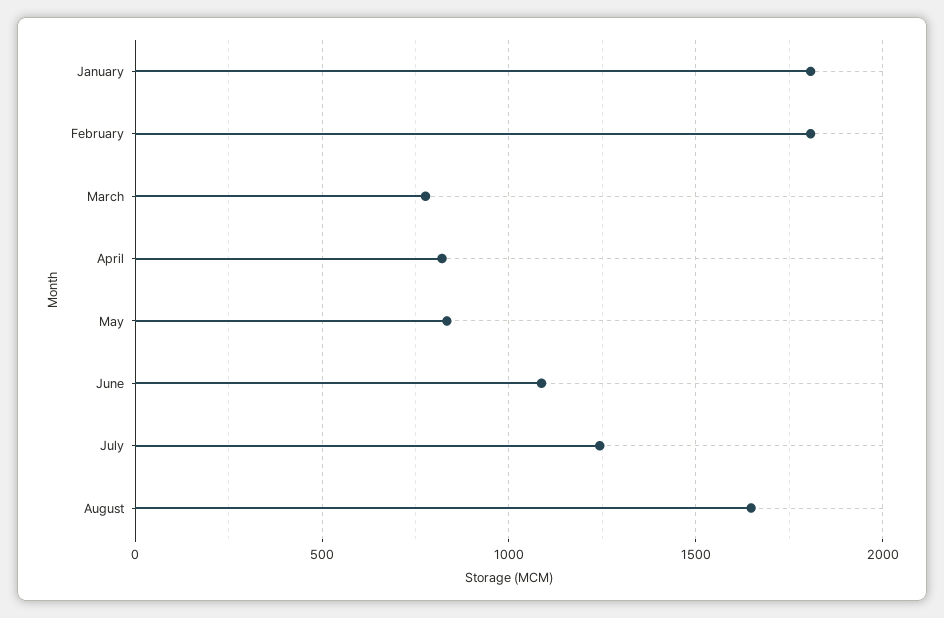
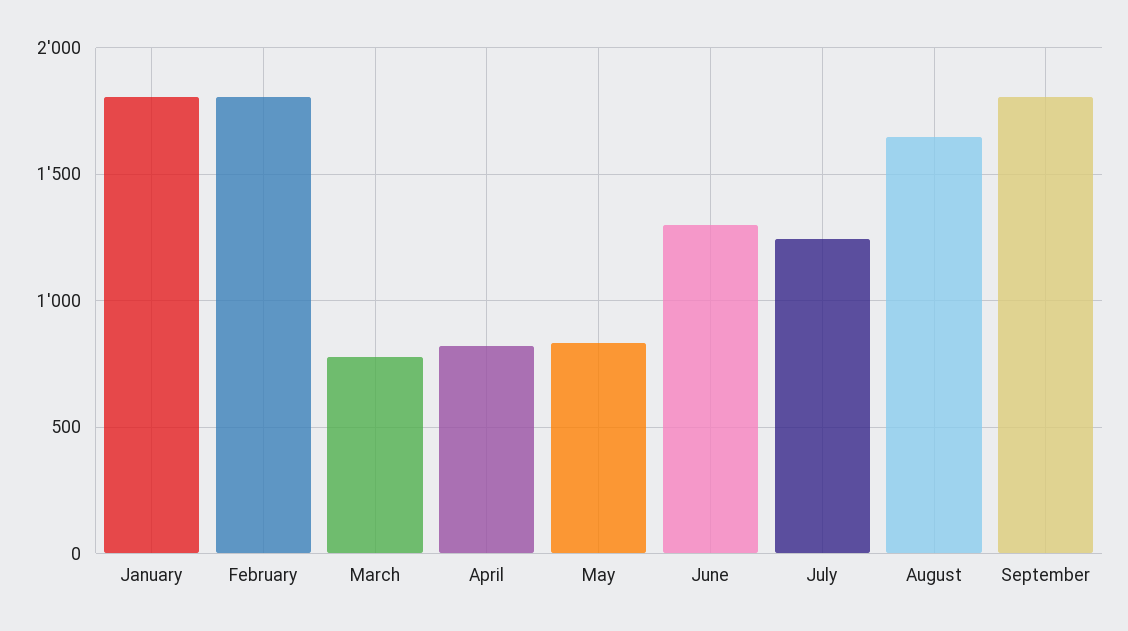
June: 1100 -> 1300
September: none -> 1800

